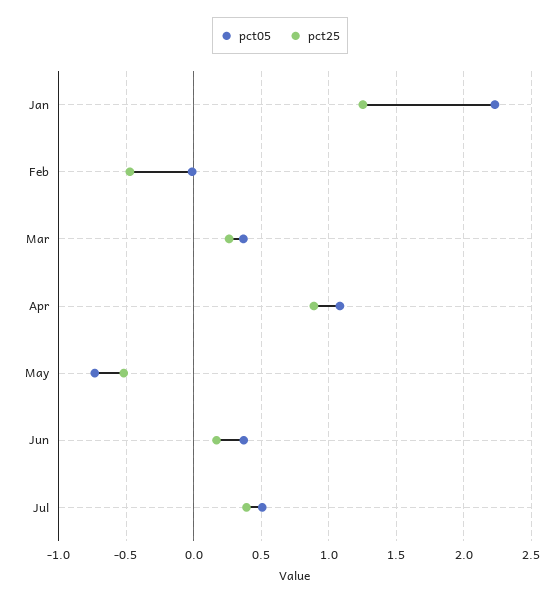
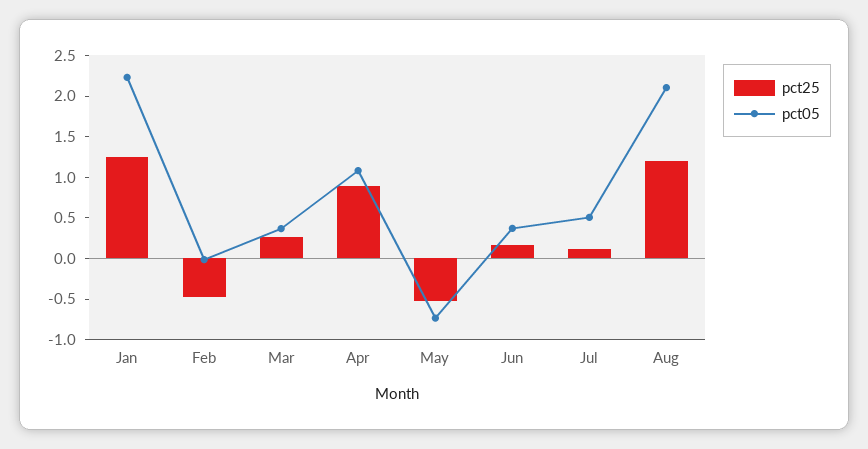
pct25, Jul: 0.4 -> 0.1
pct25, Aug: none -> 1.2
pct05, Aug: none -> 2.1

